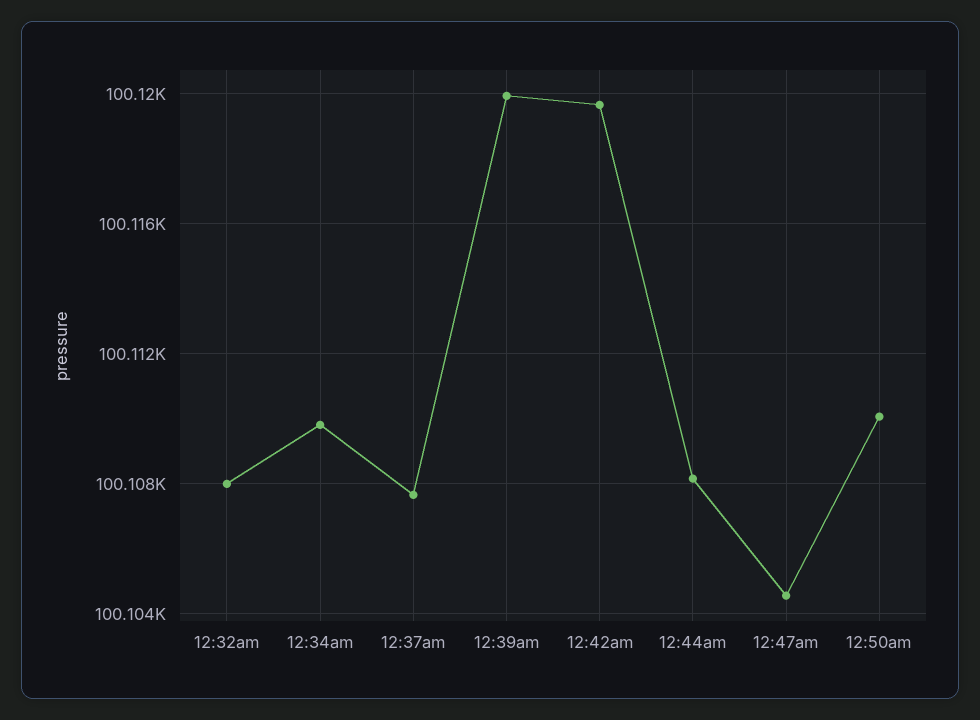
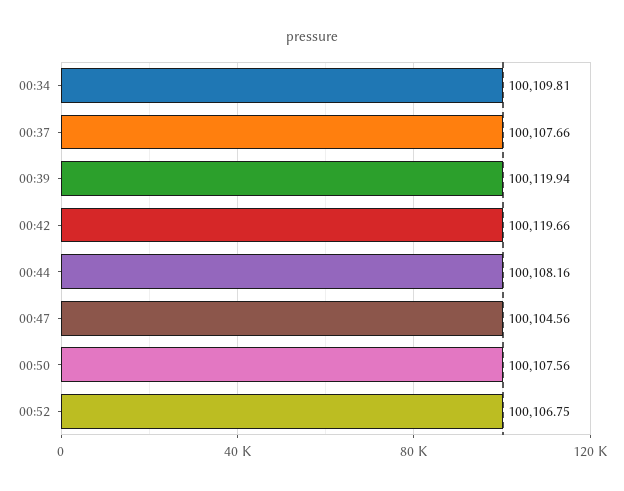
12:32am: 100108 -> none
12:50am: 100110 -> 100107.56
00:52: none -> 100106.75

